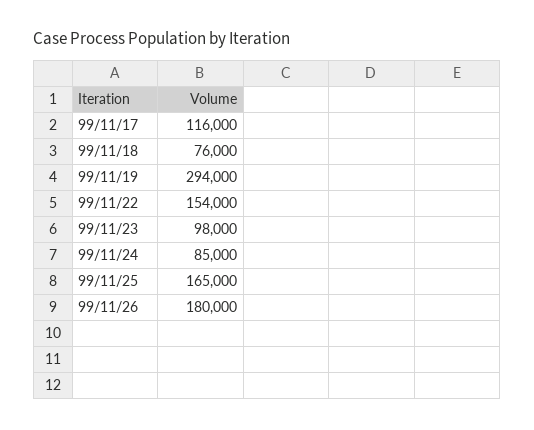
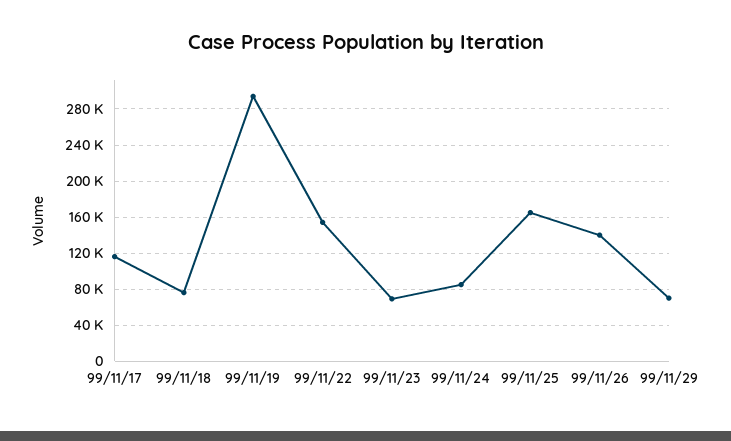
99/11/23: 98000 -> 70000
99/11/26: 180000 -> 140000
99/11/29: none -> 70000

